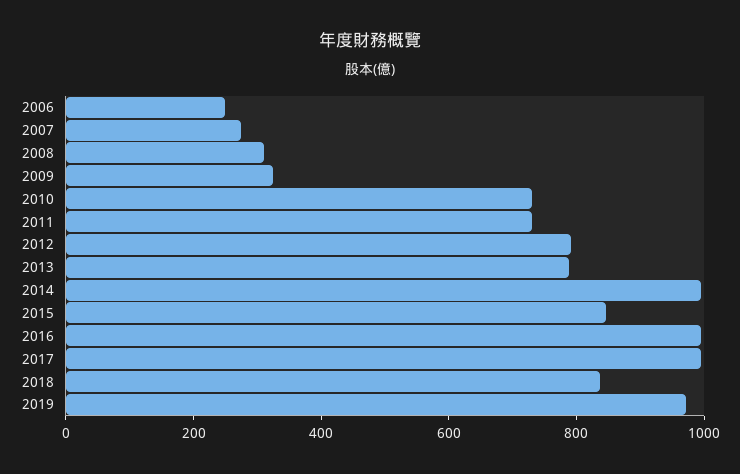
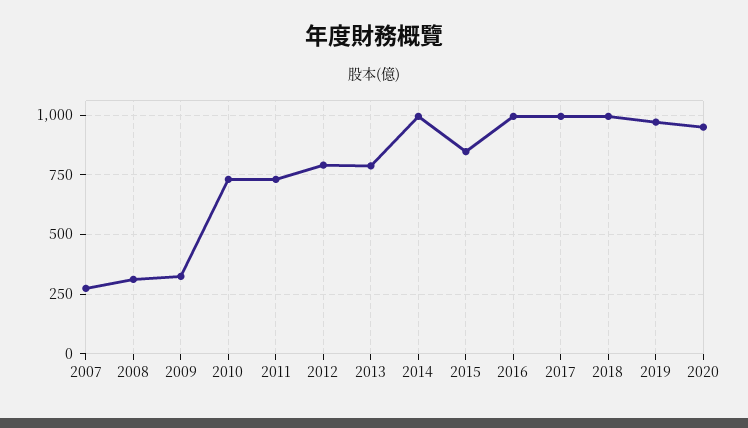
2006: 250 -> none
2018: 850 -> 1000
2020: none -> 950

